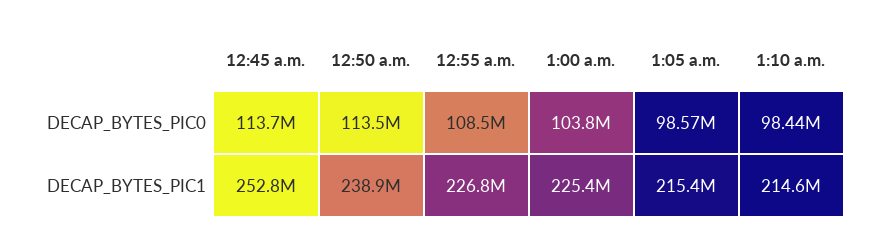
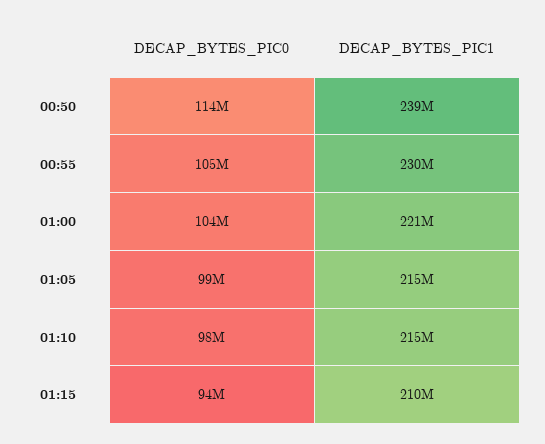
12:45 a.m., DECAP_BYTES_PIC0: 113700000 -> none
12:55 a.m., DECAP_BYTES_PIC0: 108500000 -> 105000000
12:45 a.m., DECAP_BYTES_PIC1: 252800000 -> none
12:55 a.m., DECAP_BYTES_PIC1: 226800000 -> 230000000
1:00 a.m., DECAP_BYTES_PIC1: 225400000 -> 221000000
01:15, DECAP_BYTES_PIC0: none -> 94000000
01:15, DECAP_BYTES_PIC1: none -> 210000000

